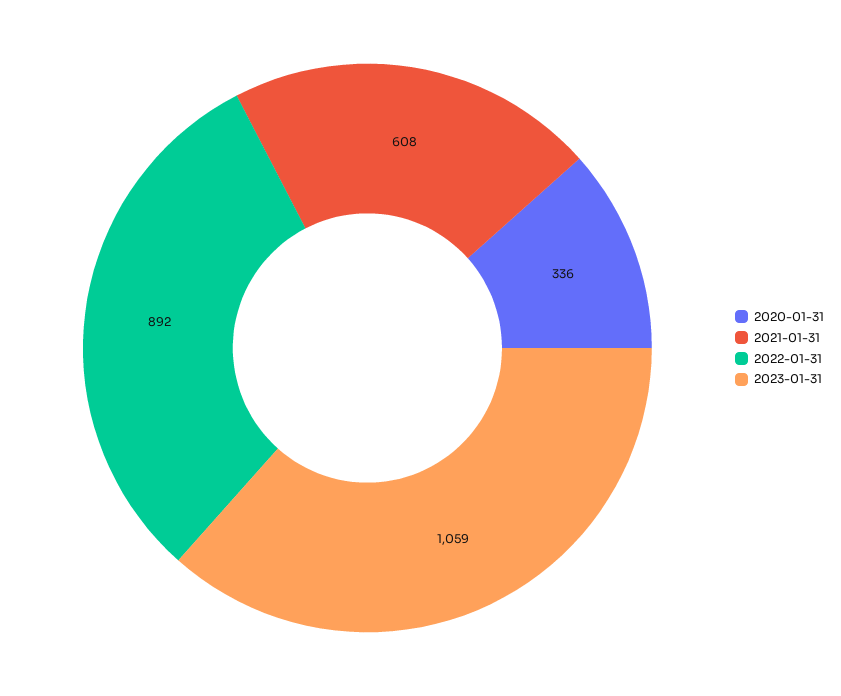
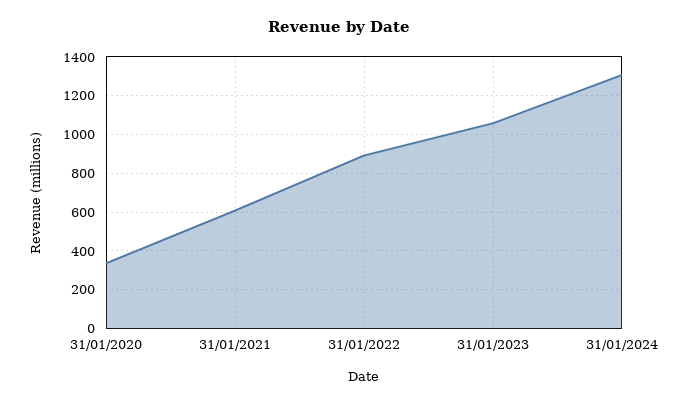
31/01/2024: none -> 1300

